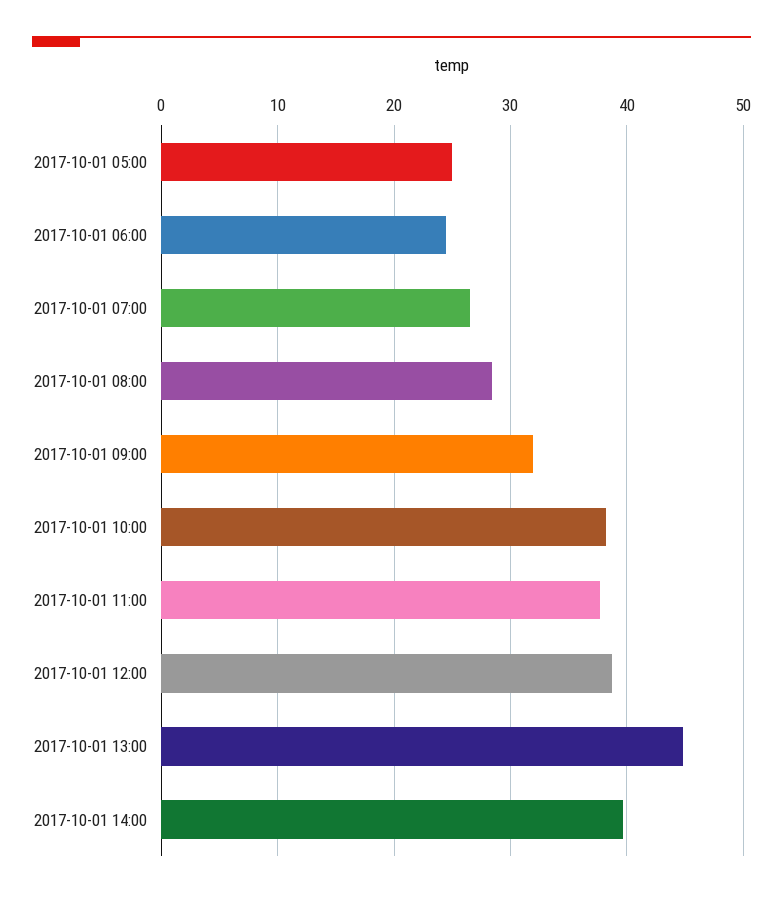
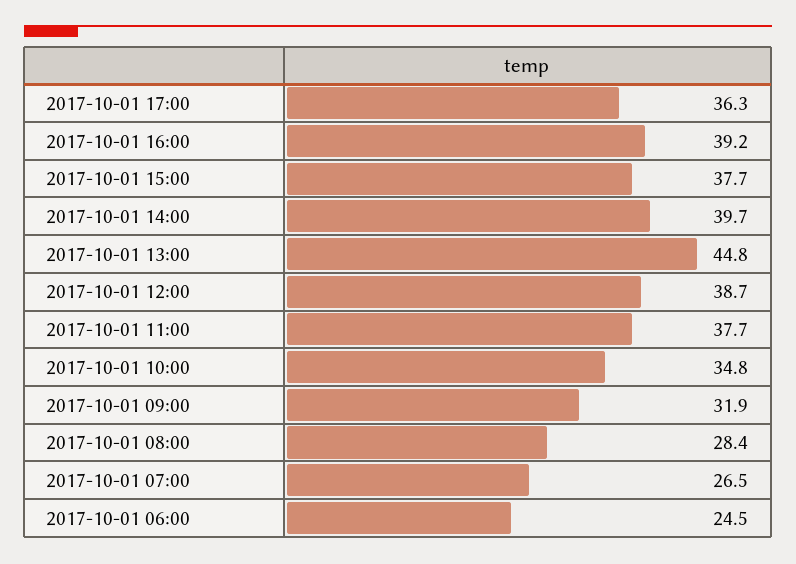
2017-10-01 05:00: 25 -> none
2017-10-01 10:00: 38 -> 34.8
2017-10-01 17:00: none -> 36.3
2017-10-01 16:00: none -> 39.2
2017-10-01 15:00: none -> 37.7

